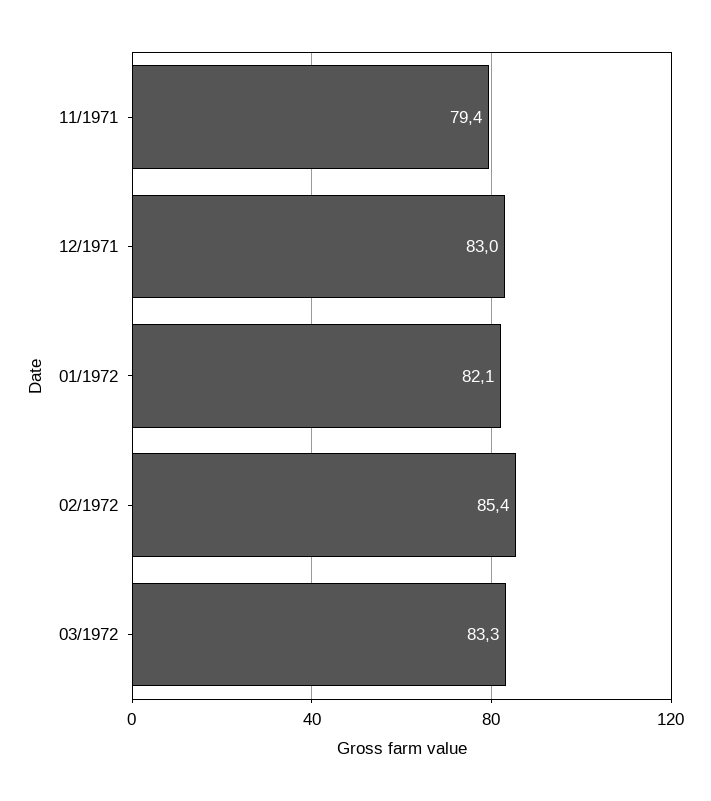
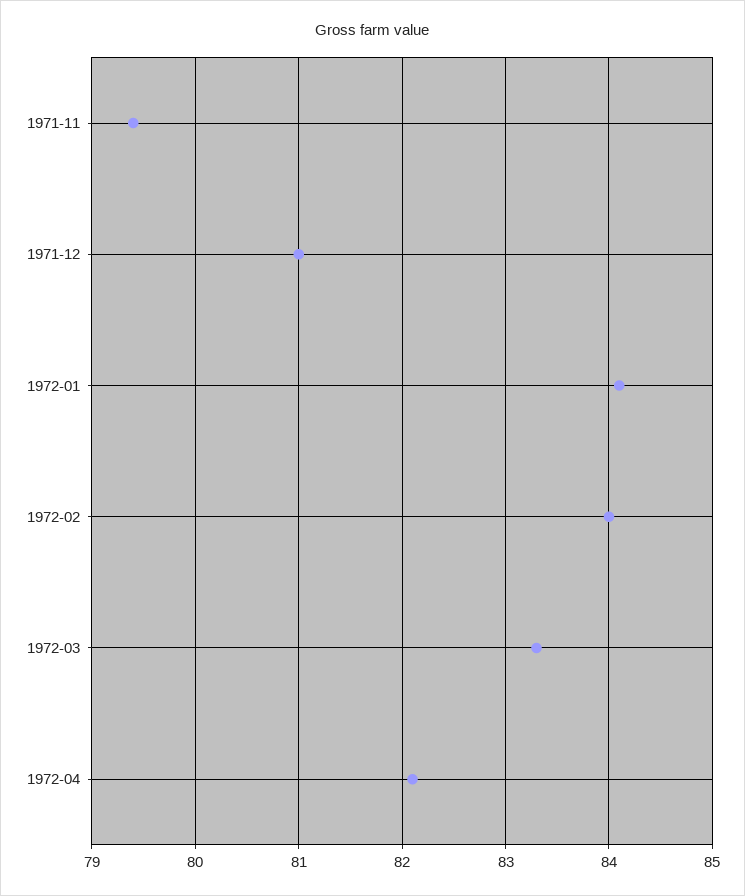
12/1971: 83 -> 81
01/1972: 82.1 -> 84.1
02/1972: 85.4 -> 84
1972-04: none -> 82.1

